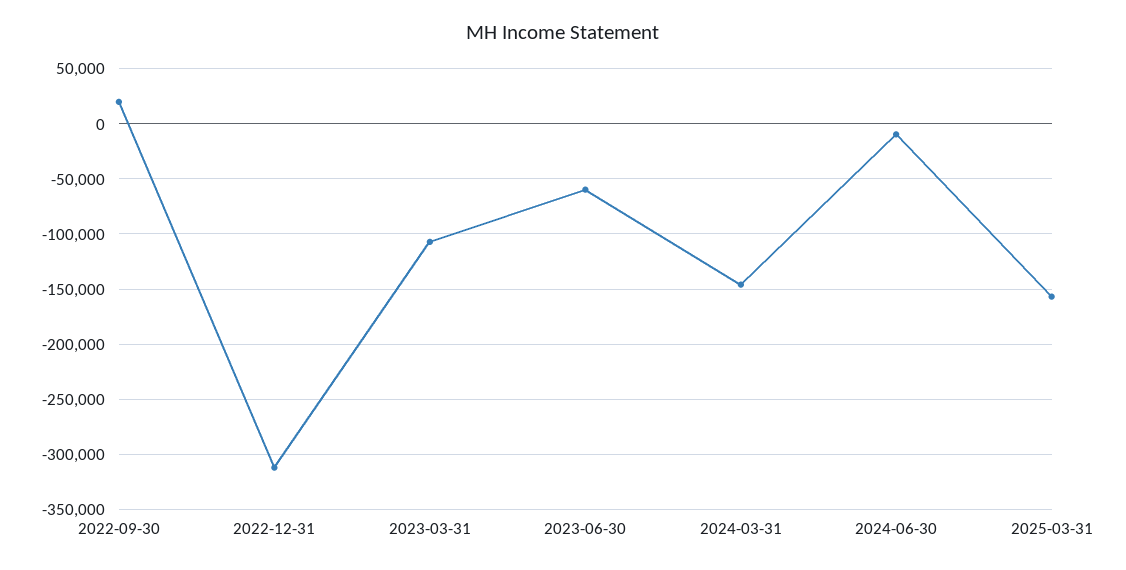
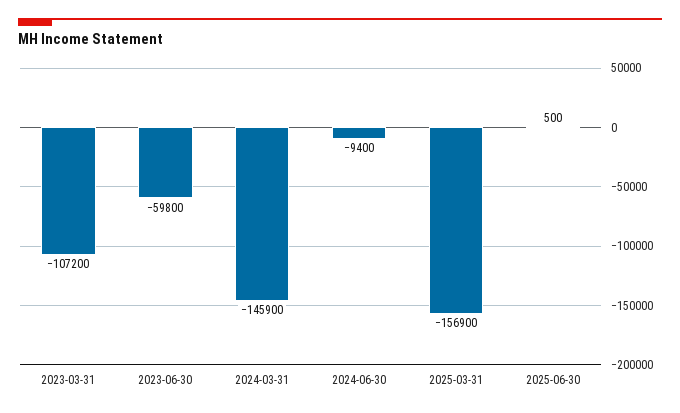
2022-09-30: 20000 -> none
2022-12-31: -310000 -> none
2025-06-30: none -> 500

